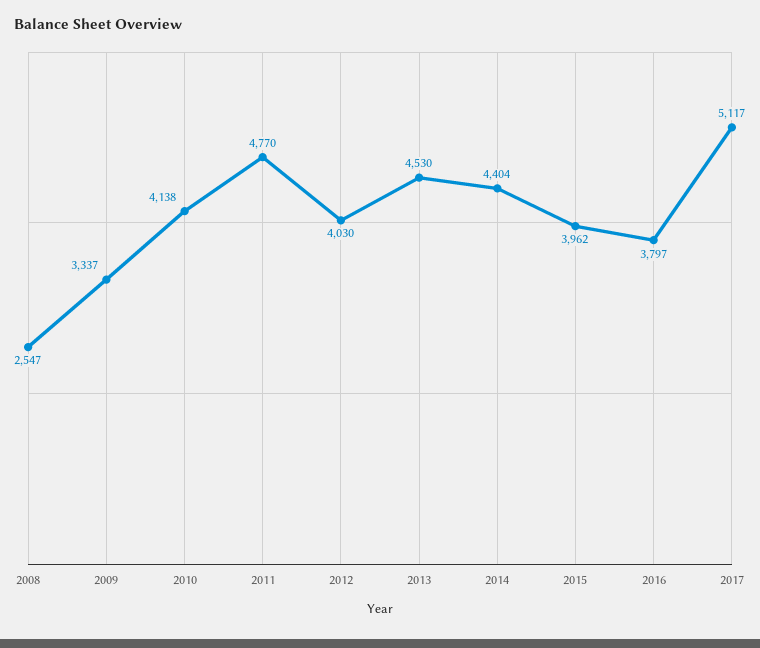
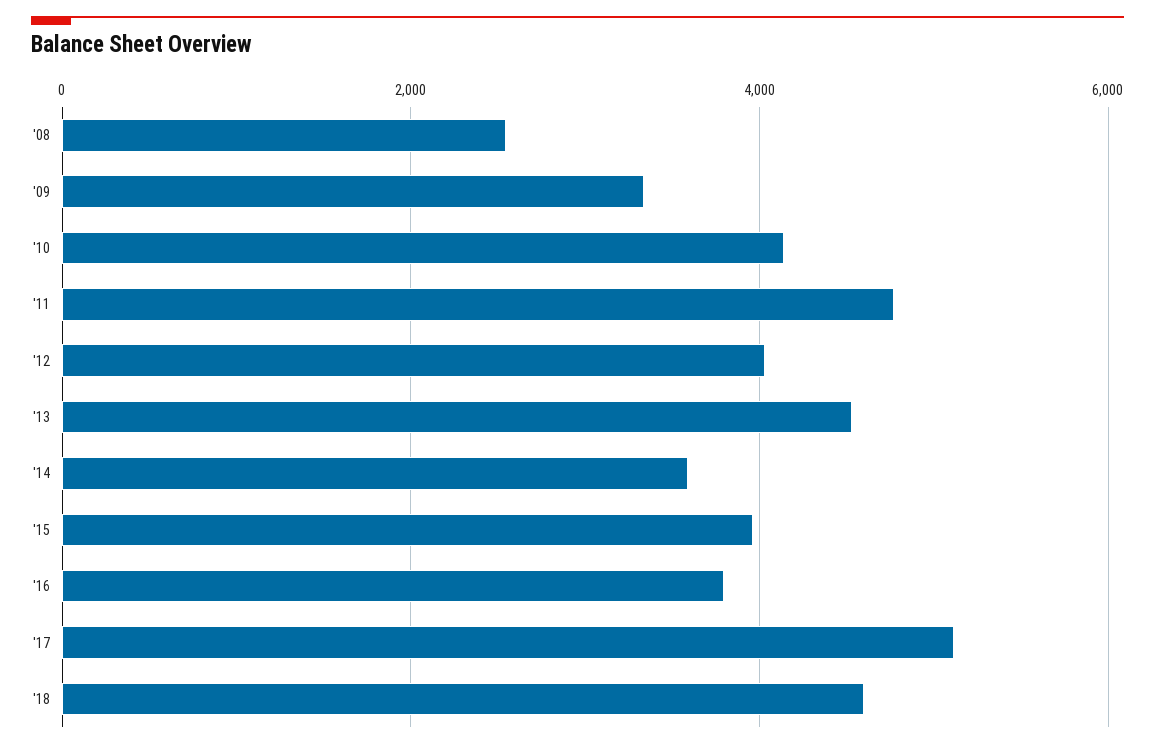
2014: 4404 -> 3600
'18: none -> 4600

